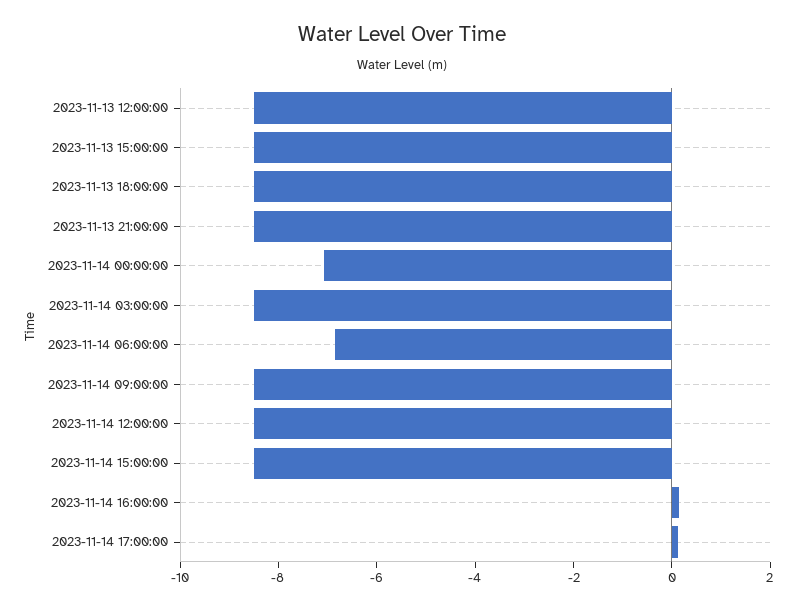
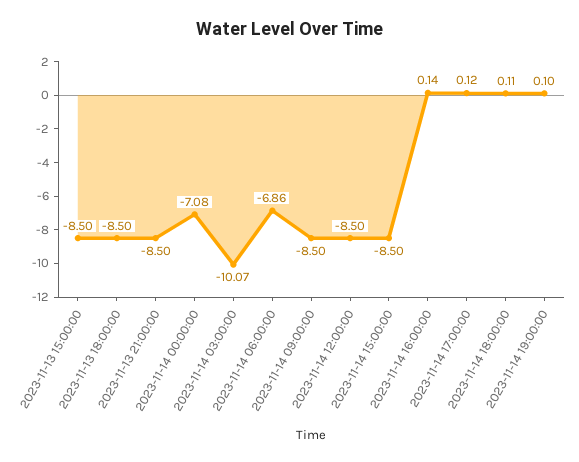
2023-11-13 12:00:00: -8.5 -> none
2023-11-14 03:00:00: -8.5 -> -10.07
2023-11-14 18:00:00: none -> 0.11
2023-11-14 19:00:00: none -> 0.1

